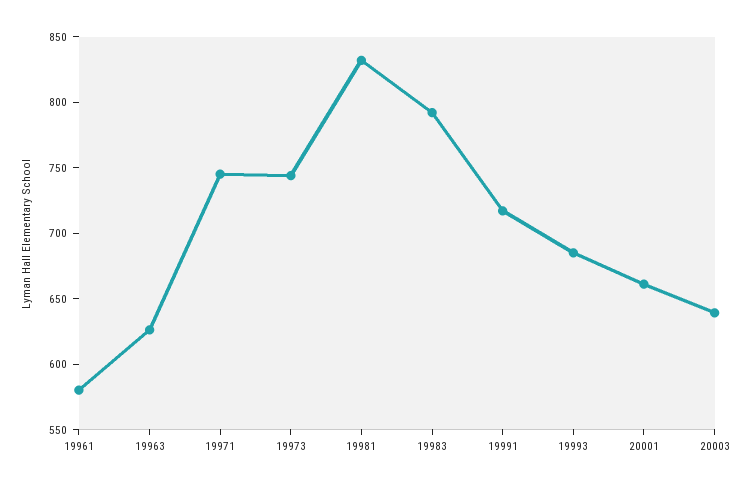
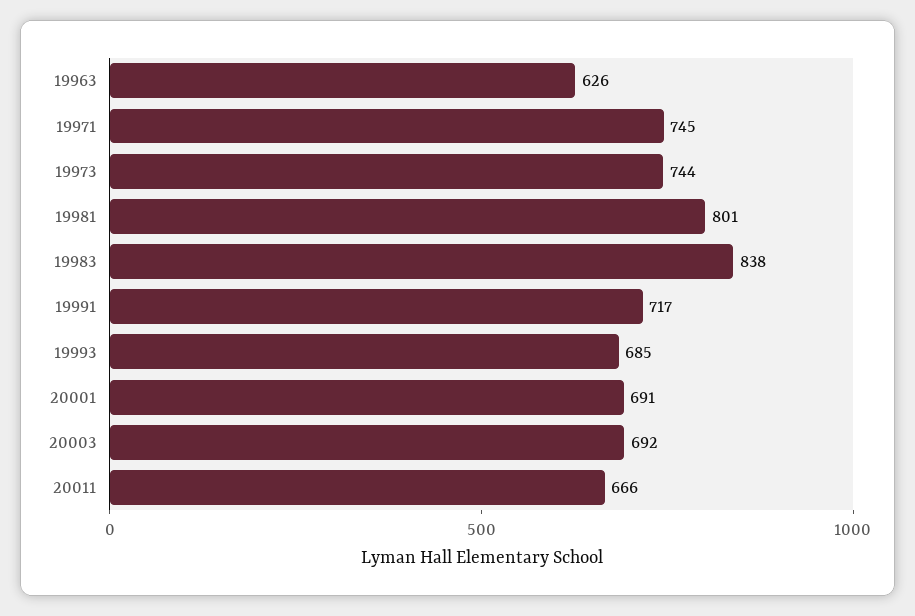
19961: 580 -> none
19981: 830 -> 801
19983: 790 -> 838
20001: 660 -> 691
20003: 640 -> 692
20011: none -> 666

